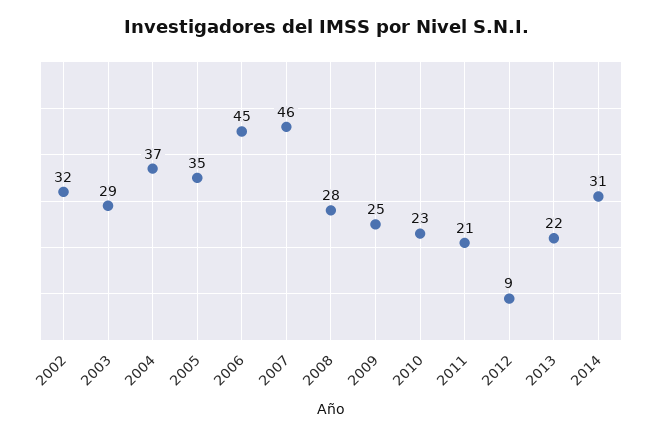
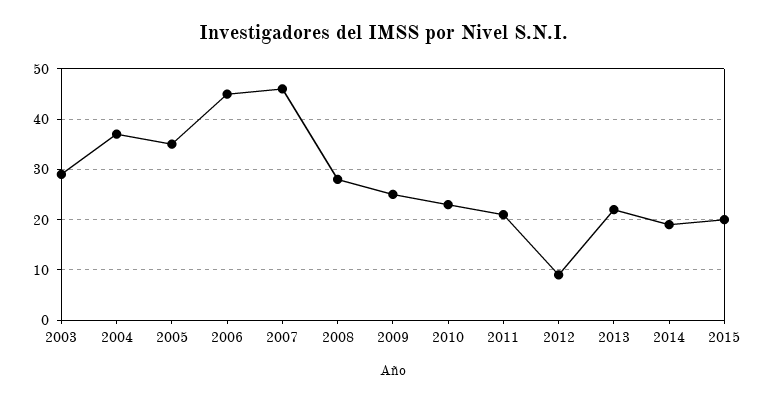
2002: 32 -> none
2014: 31 -> 20
2015: none -> 20

